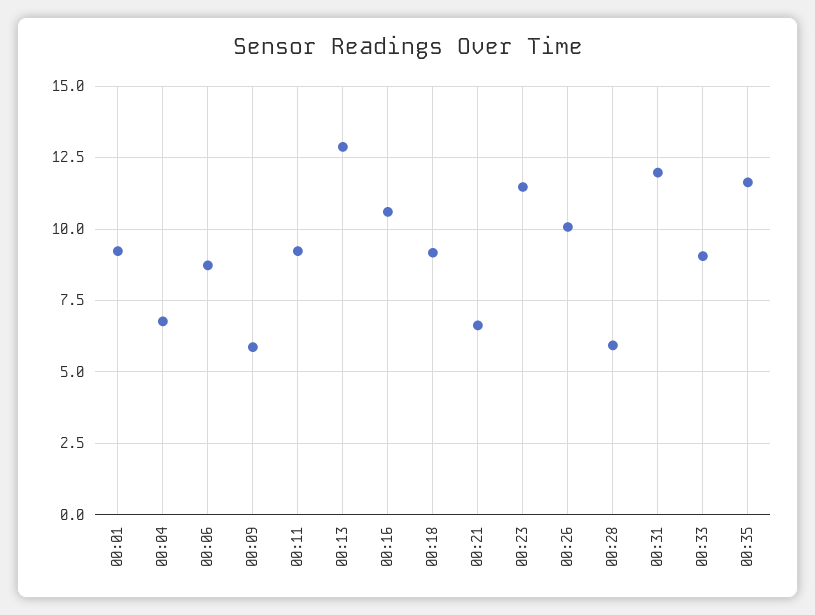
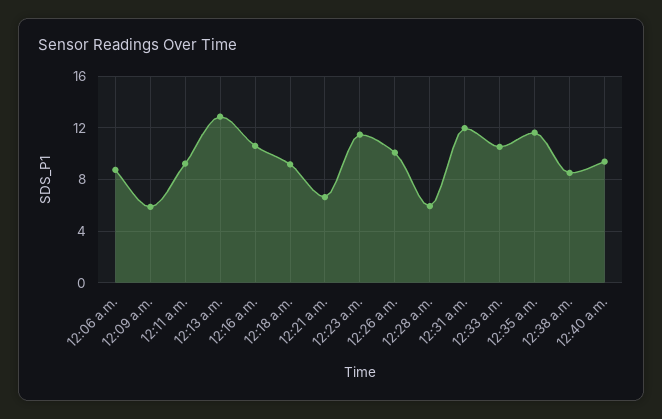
00:01: 9.25 -> none
00:04: 6.75 -> none
00:33: 9 -> 10.5
12:38 a.m.: none -> 8.5
12:40 a.m.: none -> 9.5

